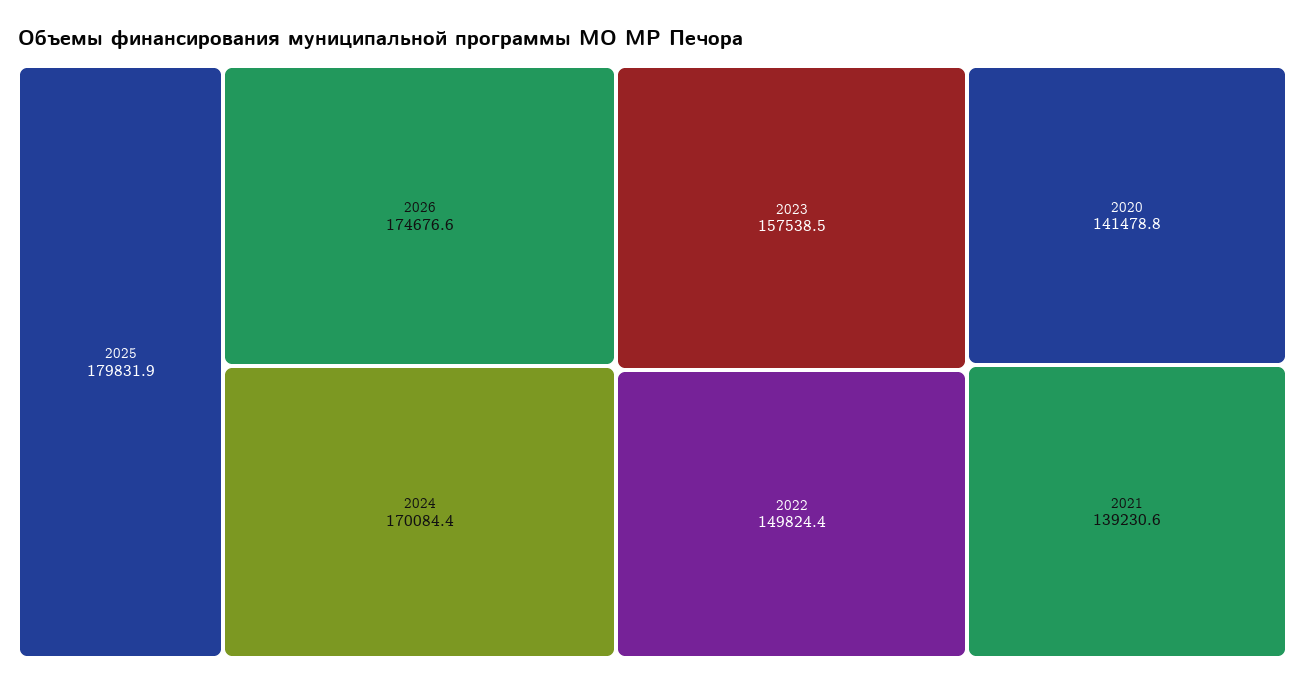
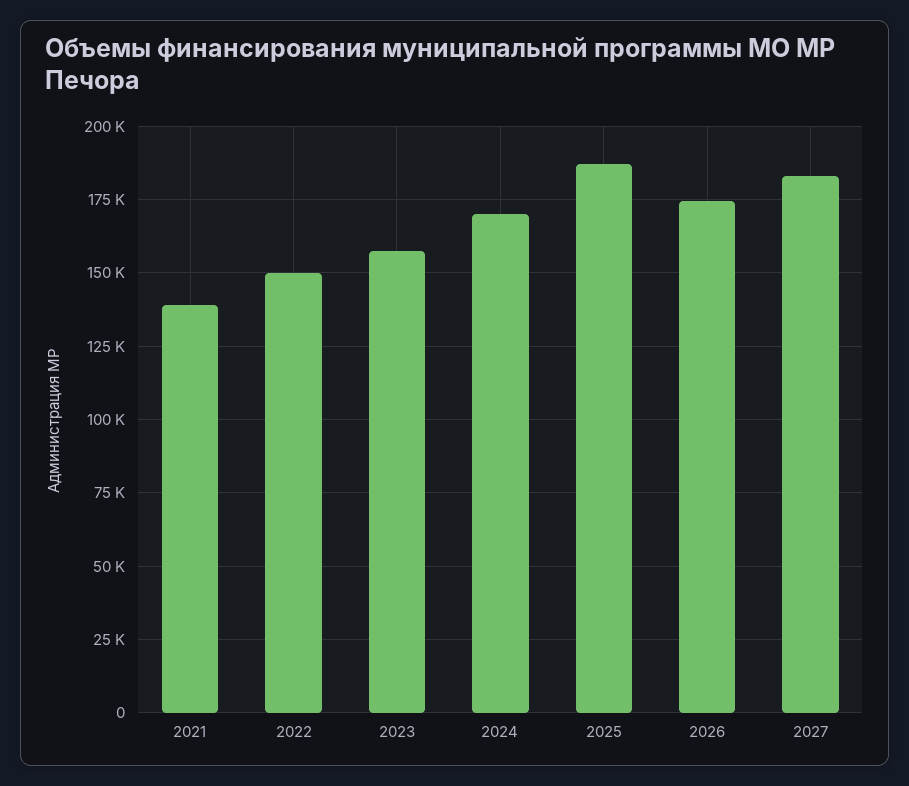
2025: 179831.9 -> 187500
2020: 141478.8 -> none
2027: none -> 182500

